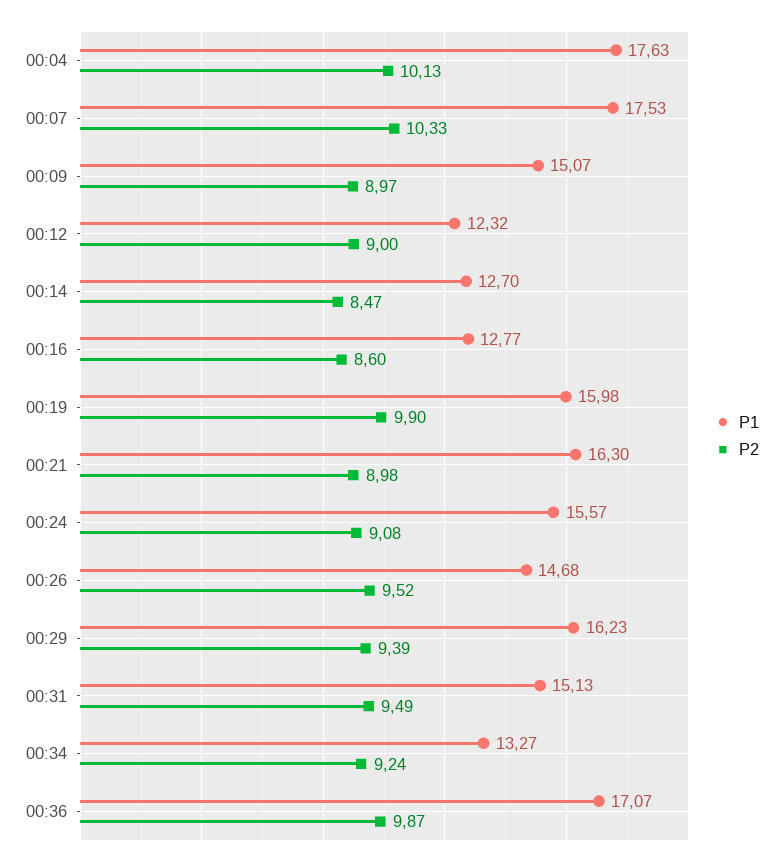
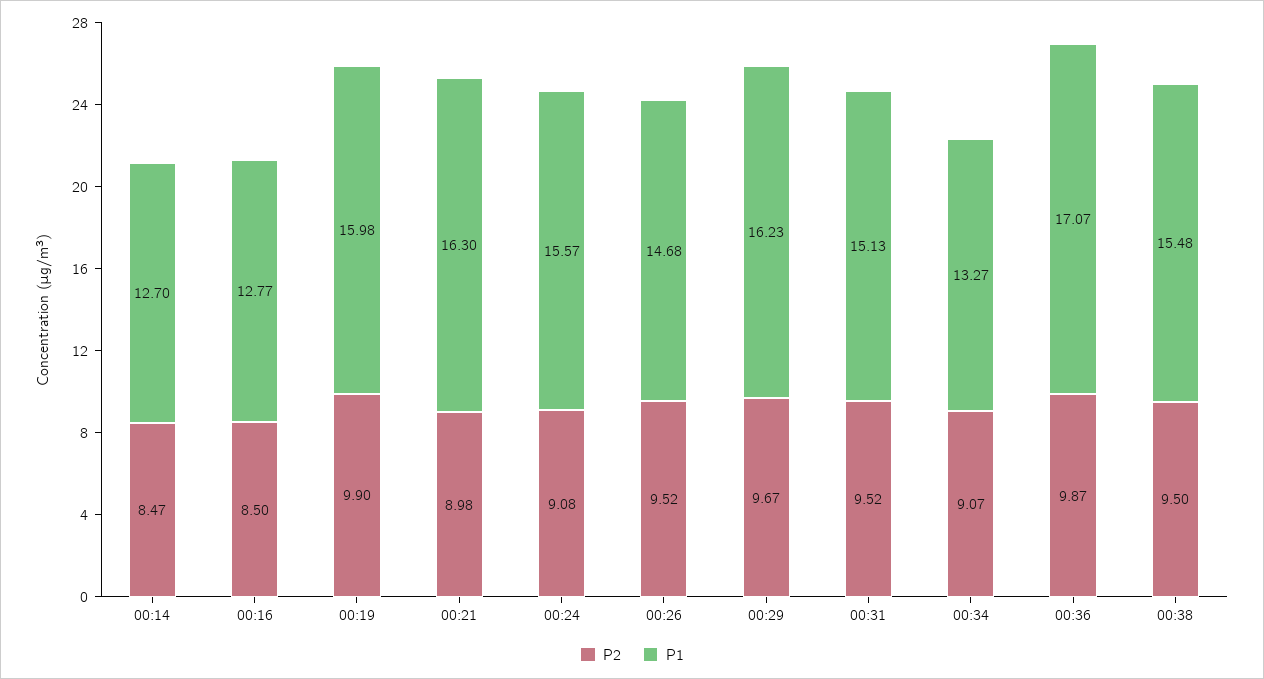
P1, 00:04: 17.63 -> none
P2, 00:04: 10.13 -> none
P1, 00:07: 17.53 -> none
P2, 00:07: 10.33 -> none
P1, 00:09: 15.07 -> none
P2, 00:09: 8.97 -> none
P1, 00:12: 12.32 -> none
P2, 00:12: 9 -> none
P2, 00:16: 8.6 -> 8.5
P2, 00:29: 9.39 -> 9.67
P2, 00:31: 9.49 -> 9.52
P2, 00:34: 9.24 -> 9.07
P2, 00:38: none -> 9.5
P1, 00:38: none -> 15.48

